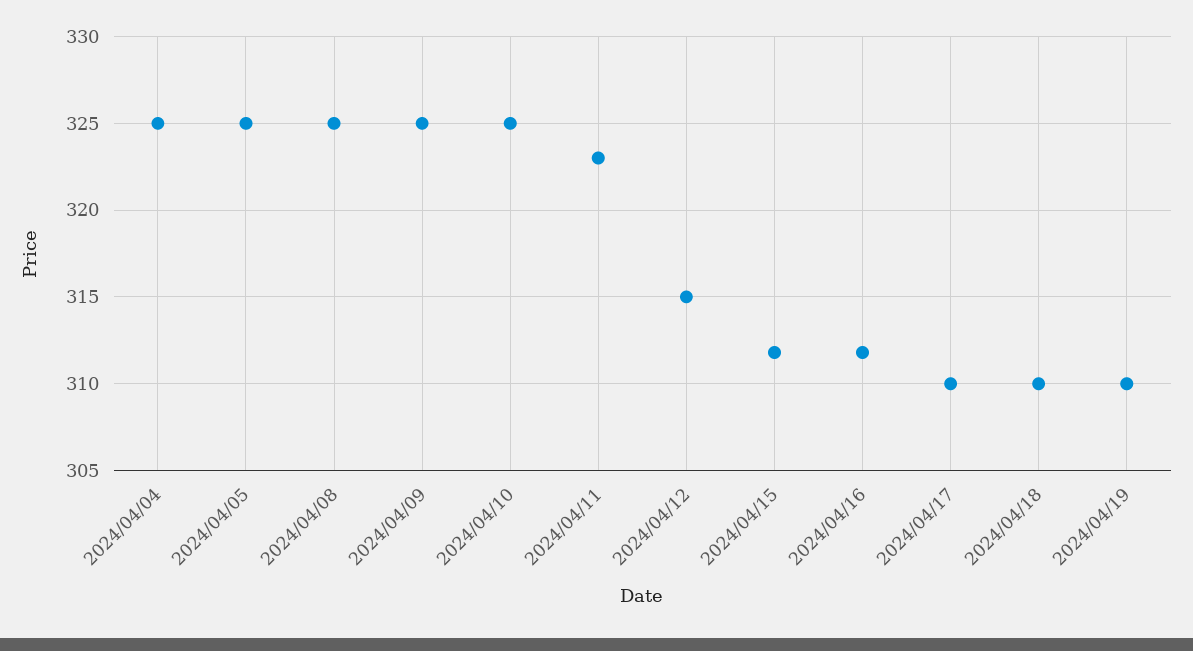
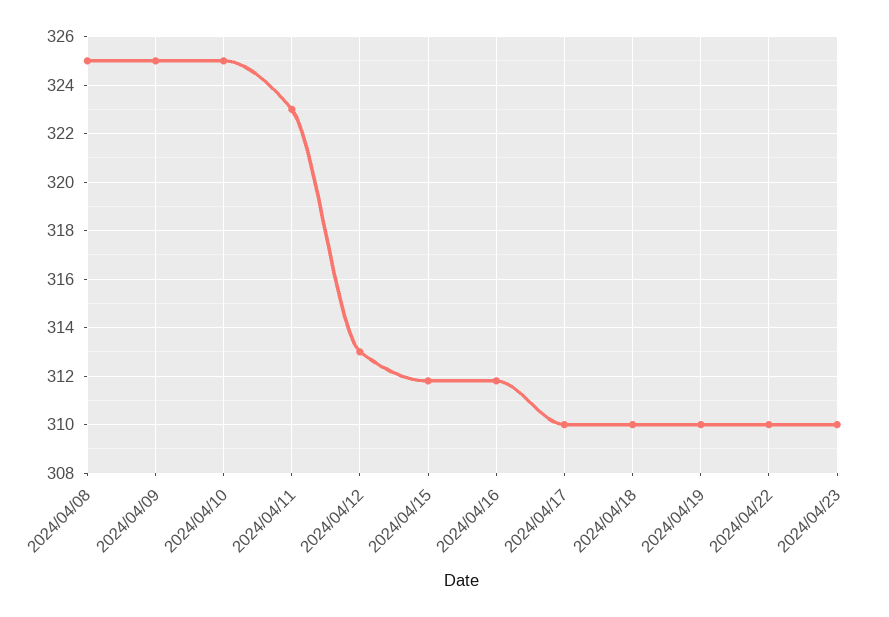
2024/04/04: 325 -> none
2024/04/05: 325 -> none
2024/04/12: 315 -> 313
2024/04/22: none -> 310
2024/04/23: none -> 310

